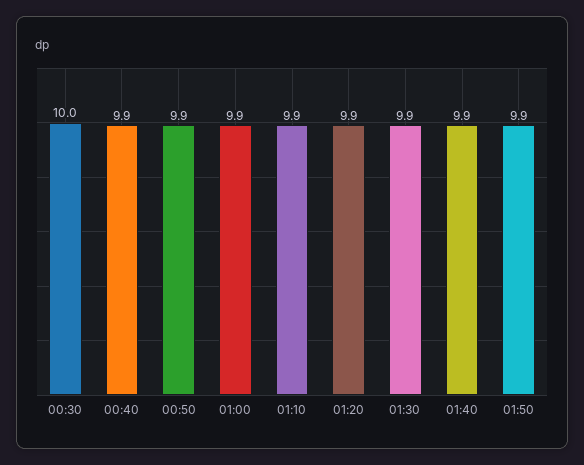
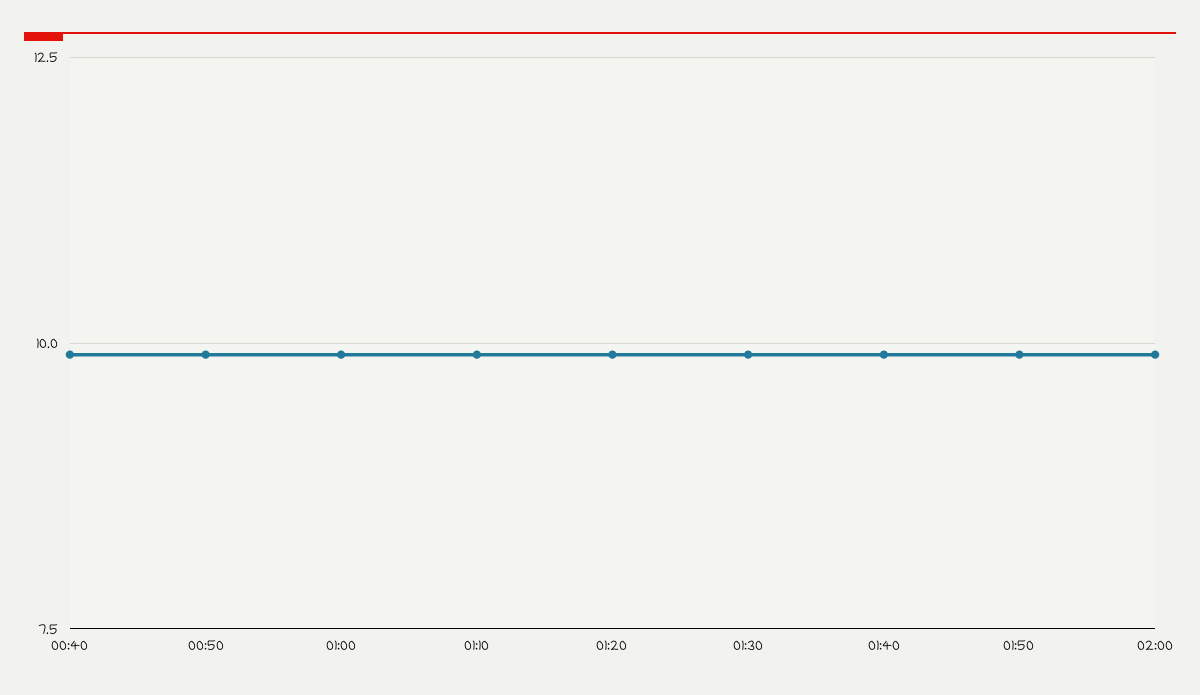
00:30: 10 -> none
02:00: none -> 10

